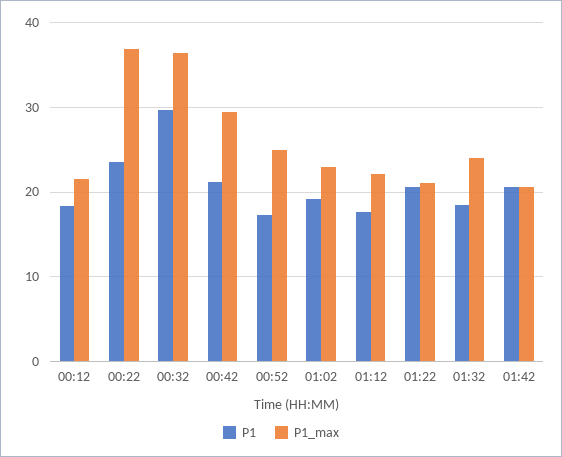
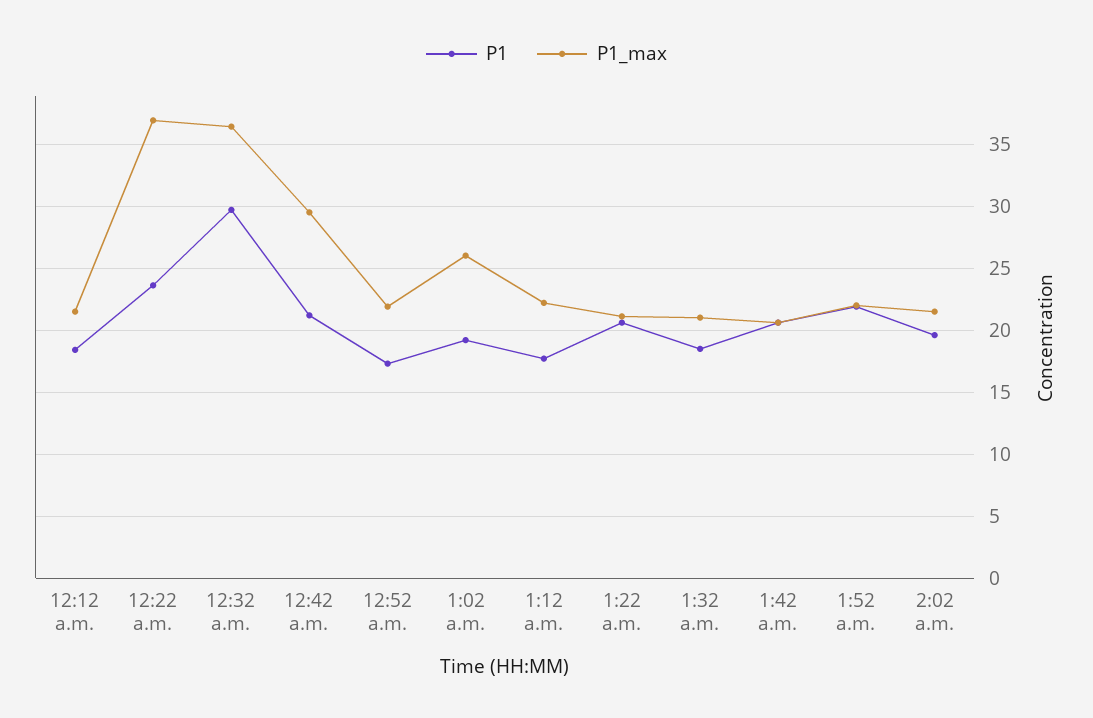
P1_max, 00:52: 25 -> 22
P1_max, 01:02: 23 -> 26
P1_max, 01:32: 24 -> 21
P1, 1:52 a.m.: none -> 22
P1_max, 1:52 a.m.: none -> 22
P1, 2:02 a.m.: none -> 19.5
P1_max, 2:02 a.m.: none -> 21.5

